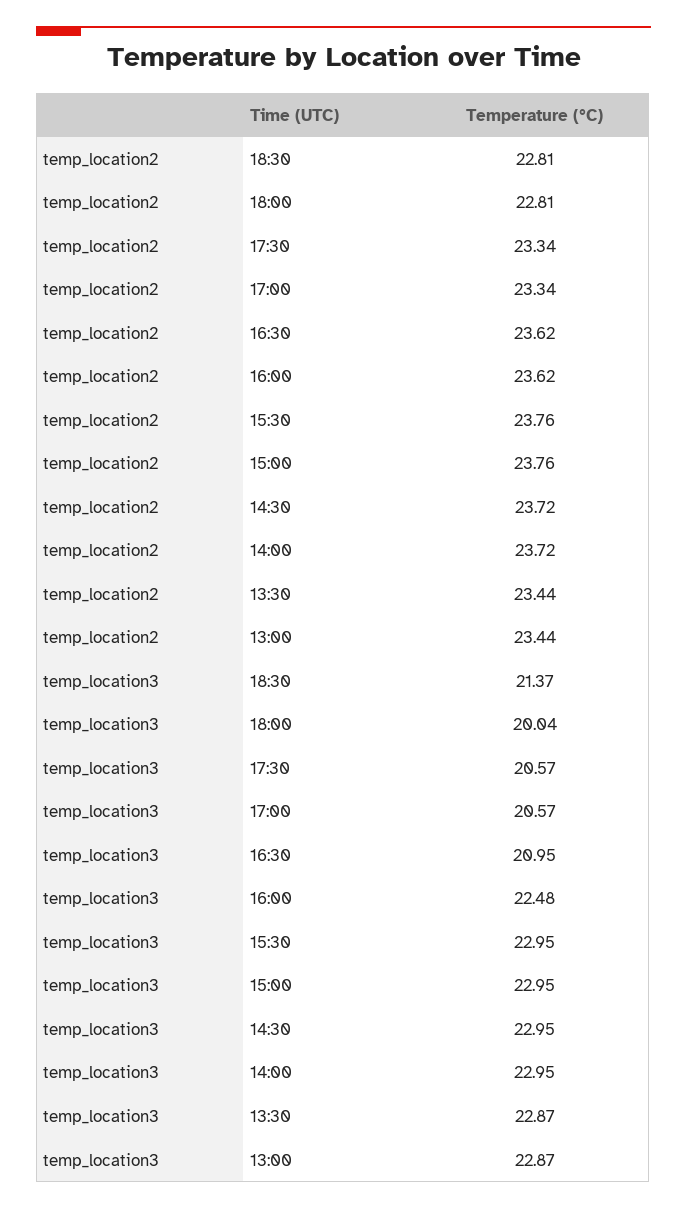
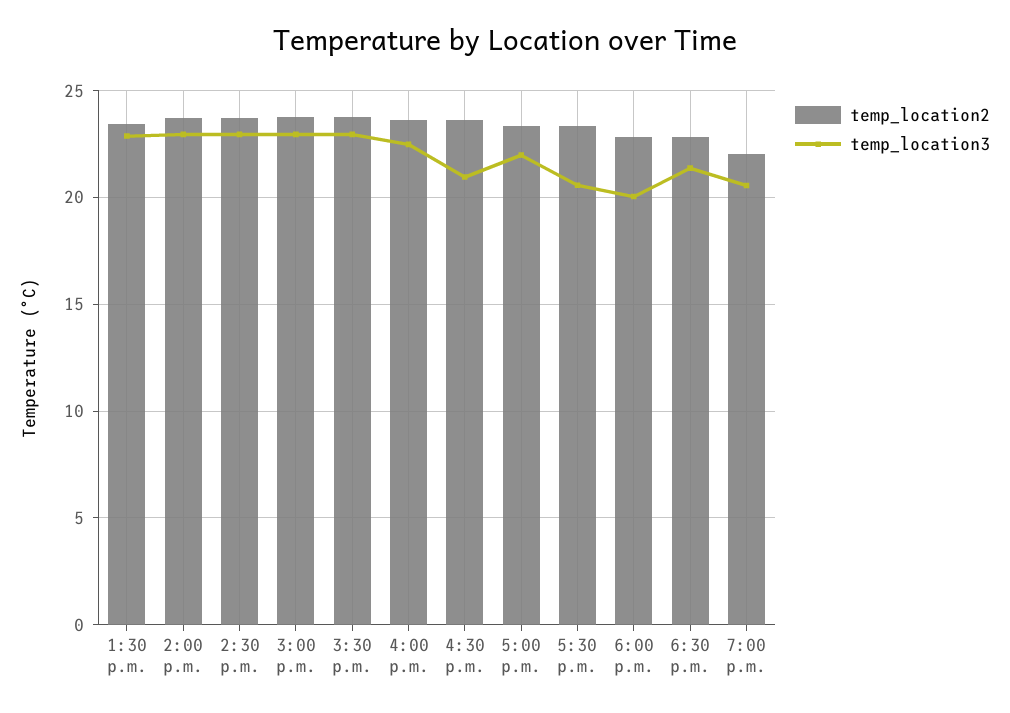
temp_location2, 13:00: 23.44 -> none
temp_location3, 17:00: 20.57 -> 22
temp_location3, 13:00: 22.87 -> none
temp_location2, 7:00 p.m.: none -> 22
temp_location3, 7:00 p.m.: none -> 20.5

